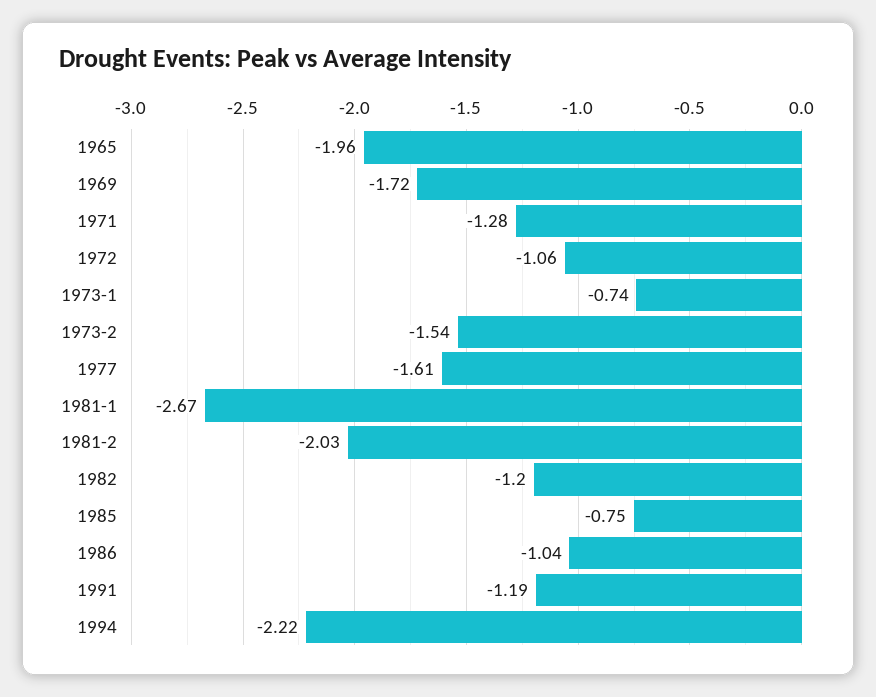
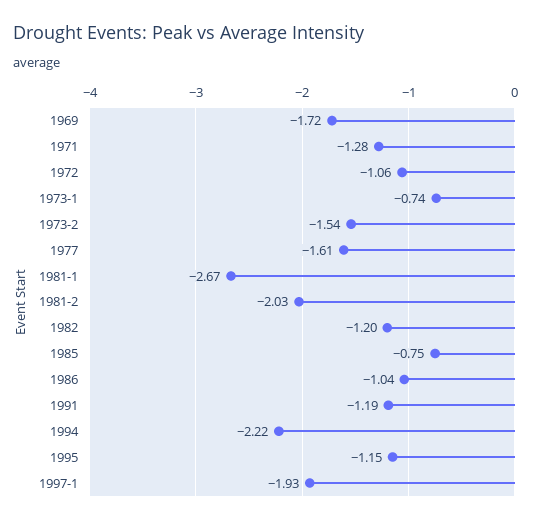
1965: -1.96 -> none
1995: none -> -1.15
1997-1: none -> -1.93

